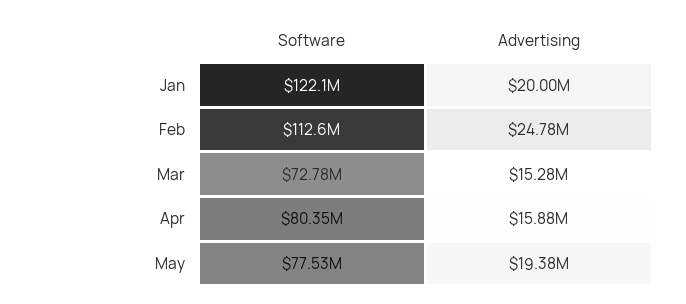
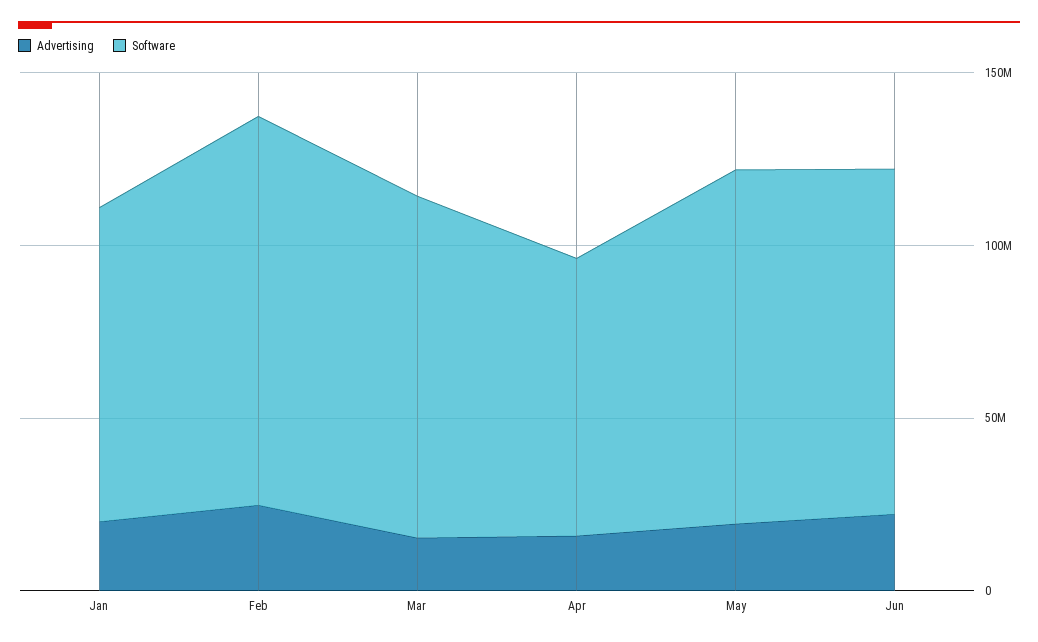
Software, Jan: 122100000 -> 90000000
Software, Mar: 72780000 -> 100000000
Software, May: 77530000 -> 100000000
Advertising, Jun: none -> 20000000
Software, Jun: none -> 100000000

